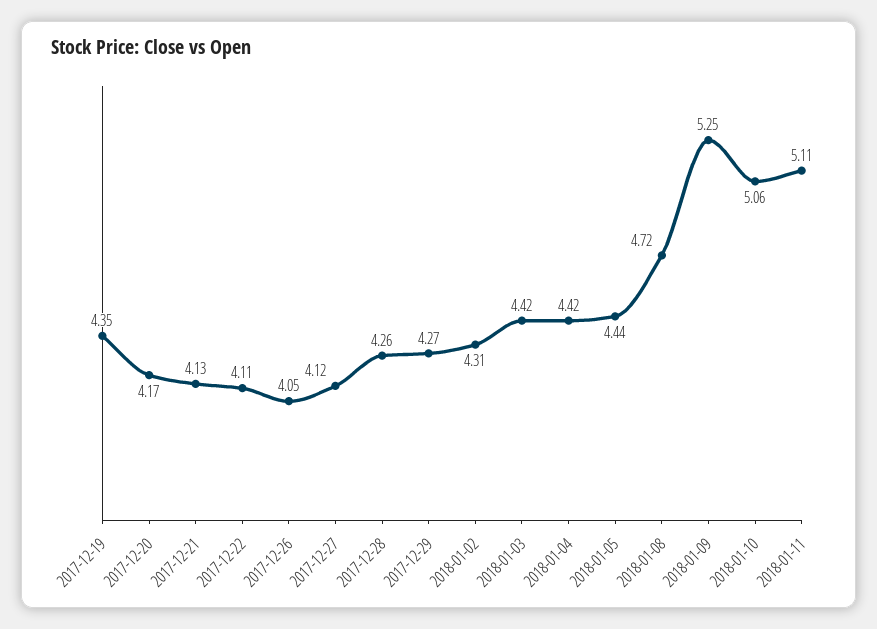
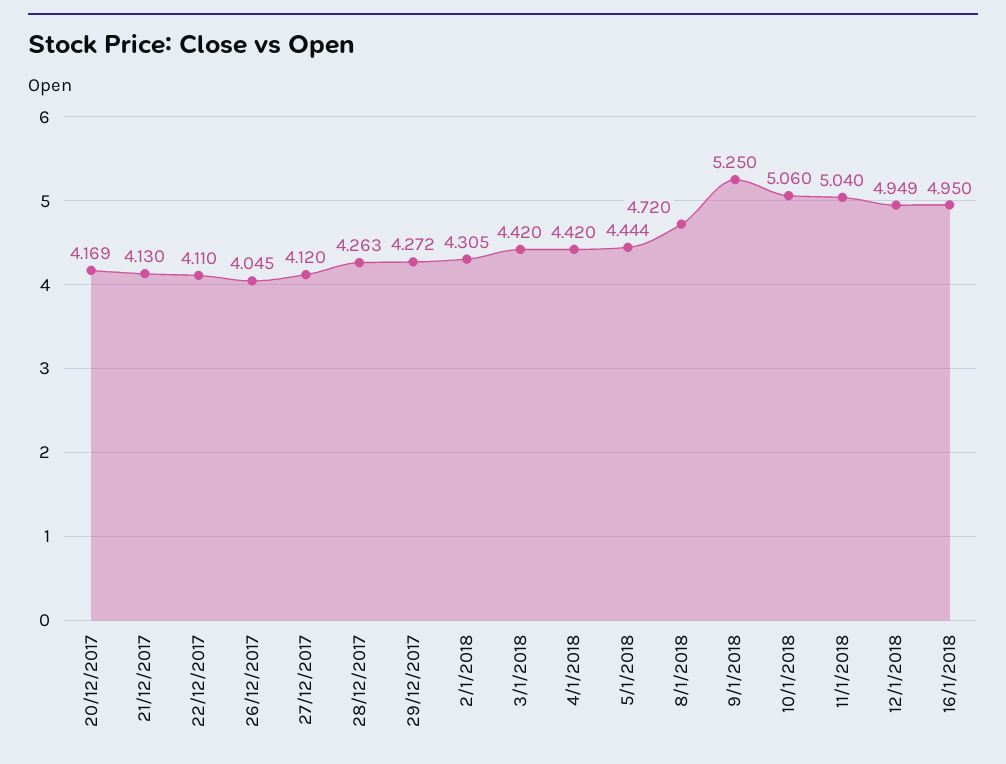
2017-12-19: 4.35 -> none
2018-01-11: 5.11 -> 5.04
12/1/2018: none -> 4.949
16/1/2018: none -> 4.95

